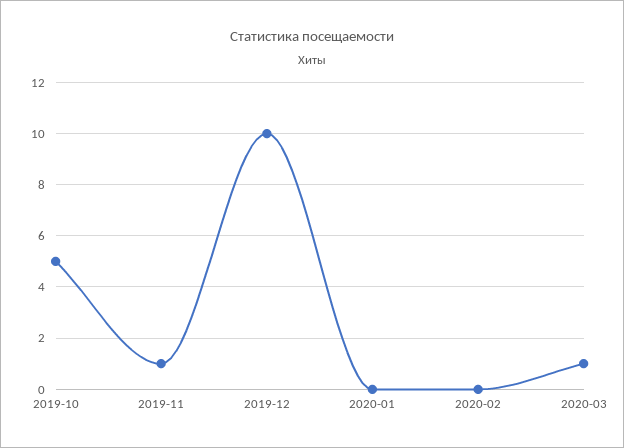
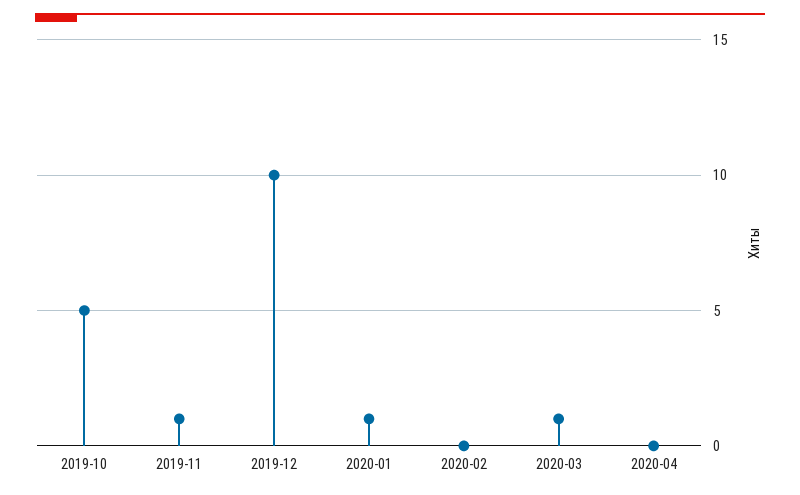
2020-01: 0 -> 1
2020-04: none -> 0

